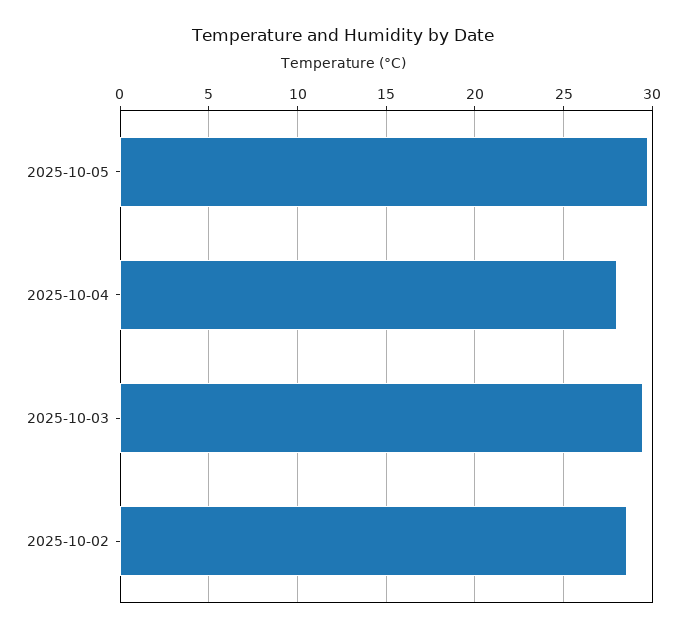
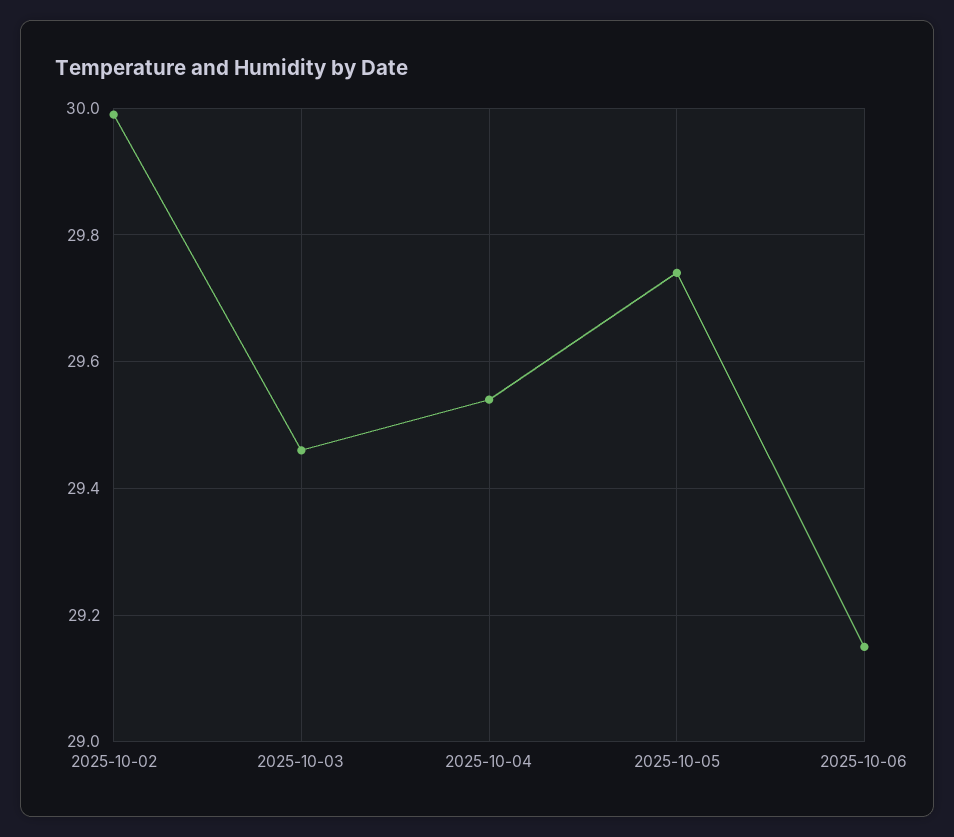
2025-10-04: 28 -> 29.55
2025-10-02: 28.5 -> 30
2025-10-06: none -> 29.15

